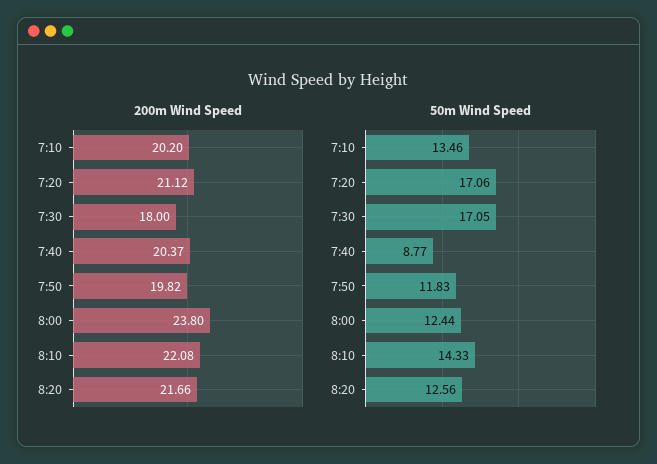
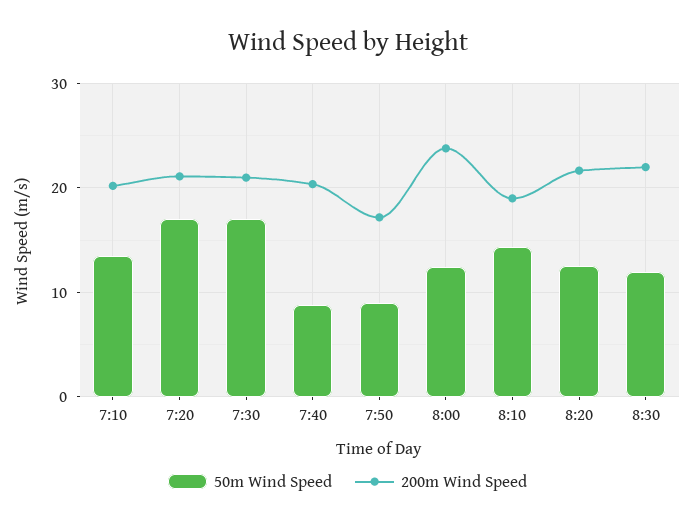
200m Wind Speed, 7:30: 18 -> 21
200m Wind Speed, 7:50: 19.82 -> 17
200m Wind Speed, 8:10: 22.08 -> 19
50m Wind Speed, 7:50: 11.83 -> 9
50m Wind Speed, 8:30: none -> 12
200m Wind Speed, 8:30: none -> 22

